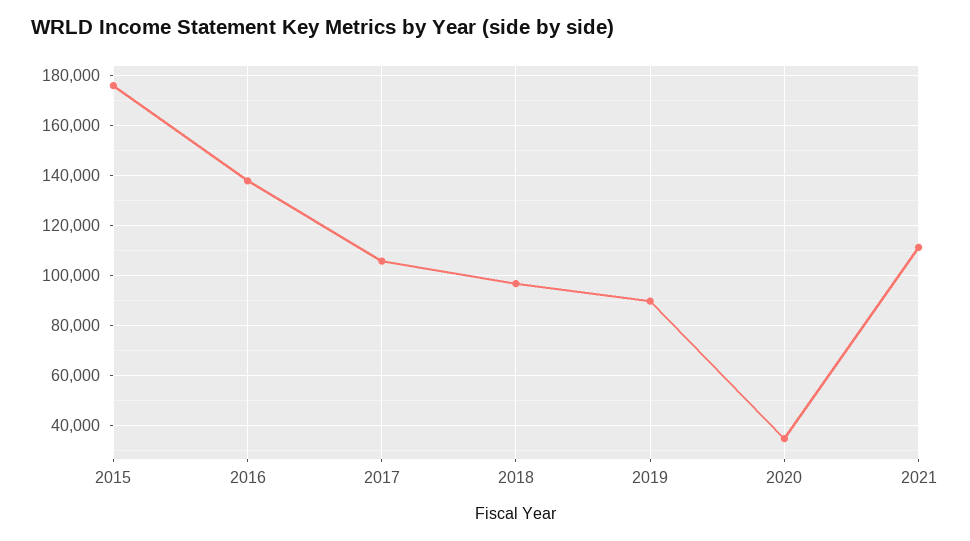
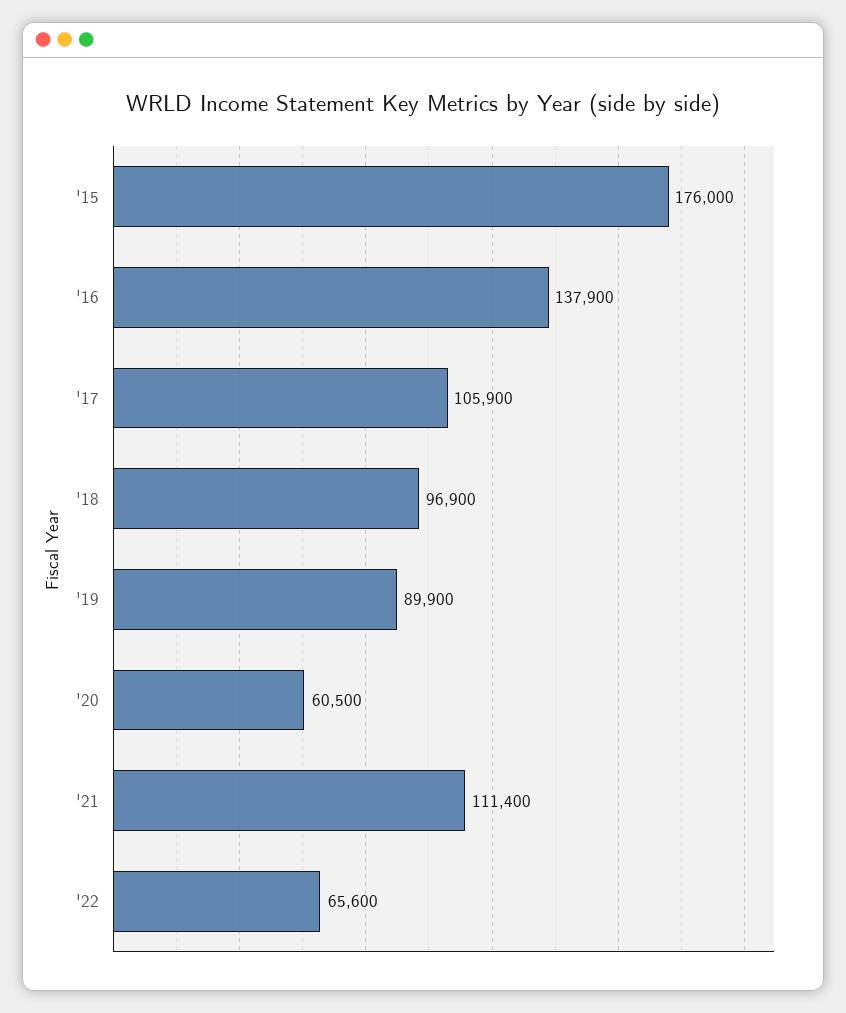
2020: 35000 -> 60500
'22: none -> 65600

